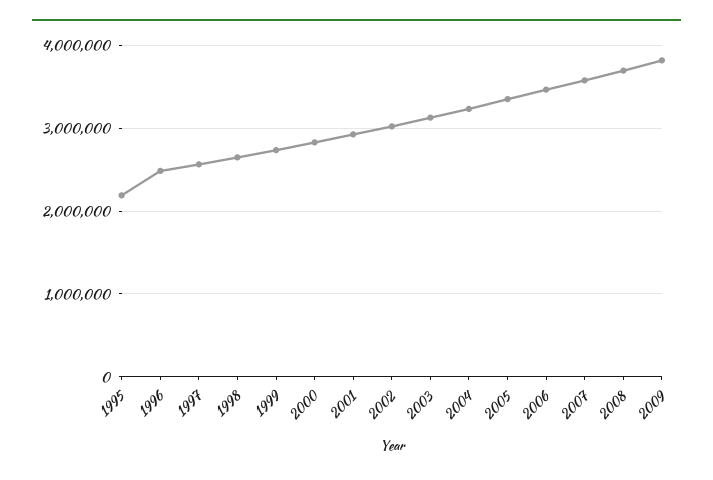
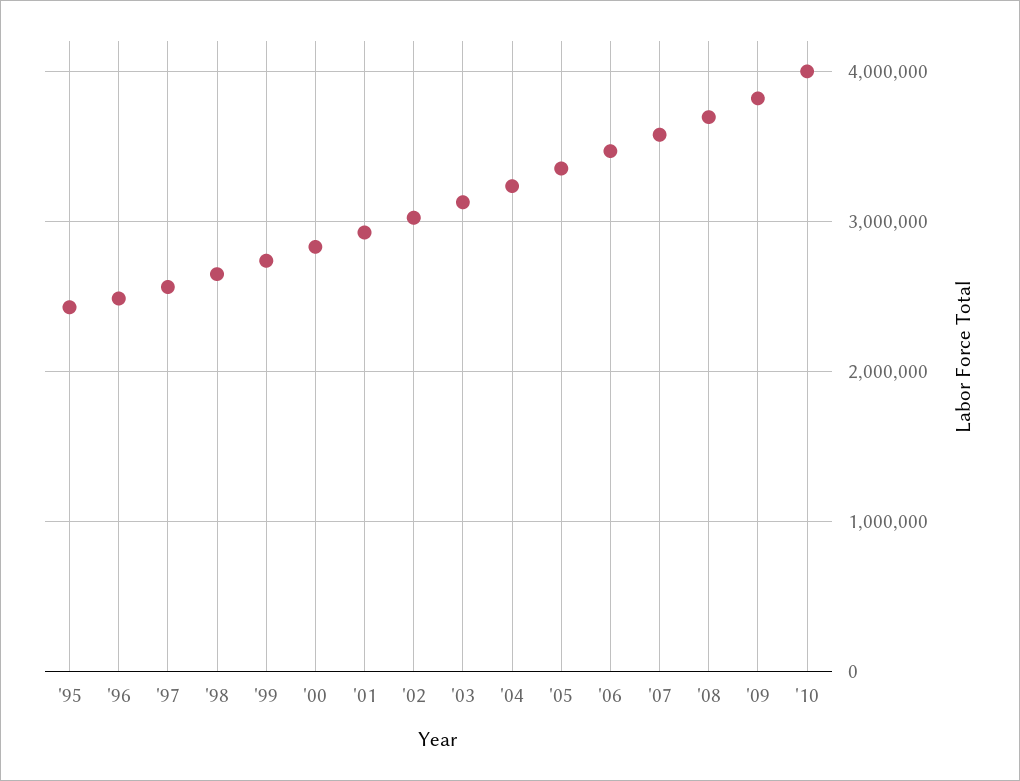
1995: 2200000 -> 2400000
'10: none -> 4000000

